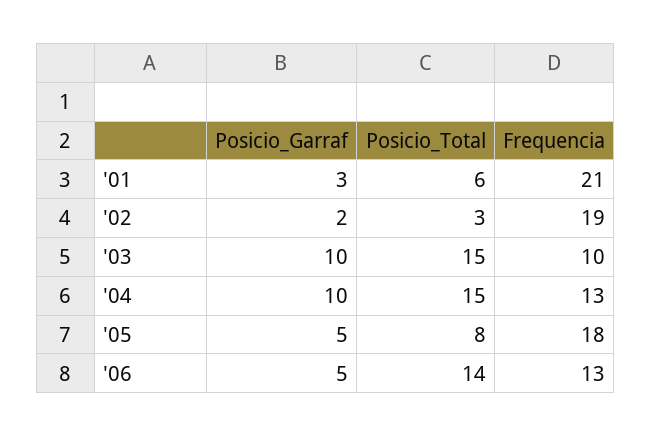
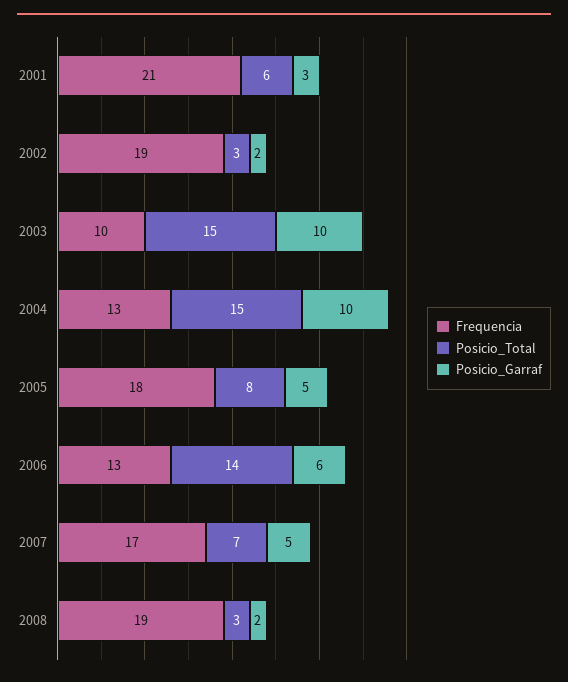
Posicio_Garraf, '06: 5 -> 6
Frequencia, 2007: none -> 17
Posicio_Total, 2007: none -> 7
Posicio_Garraf, 2007: none -> 5
Frequencia, 2008: none -> 19
Posicio_Total, 2008: none -> 3
Posicio_Garraf, 2008: none -> 2

